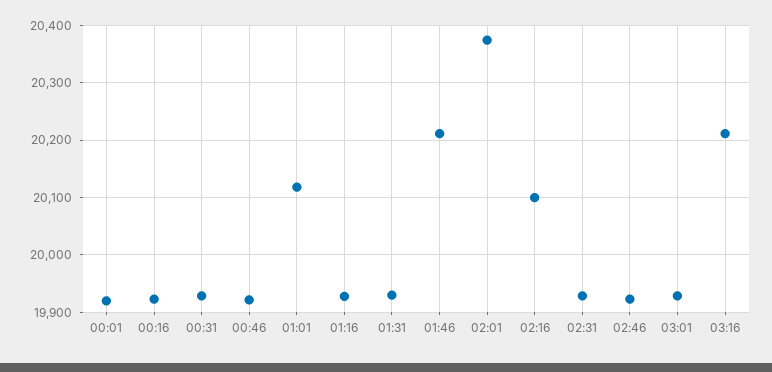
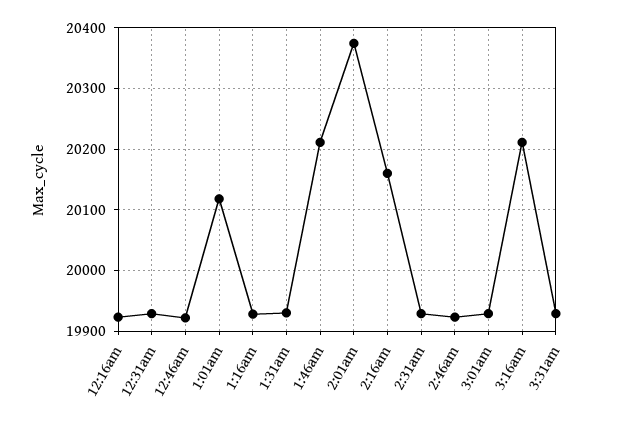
00:01: 19920 -> none
02:16: 20100 -> 20160
3:31am: none -> 19930

